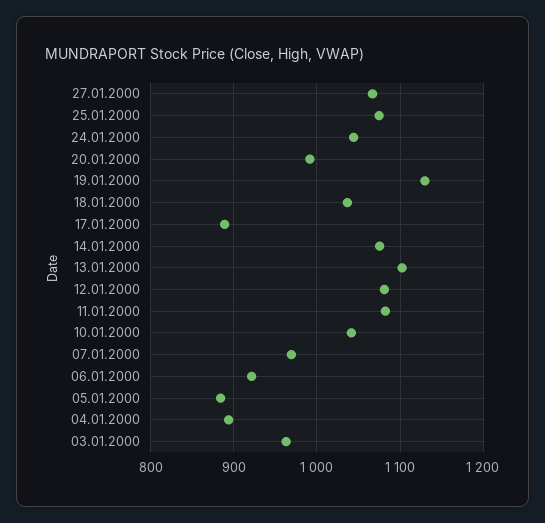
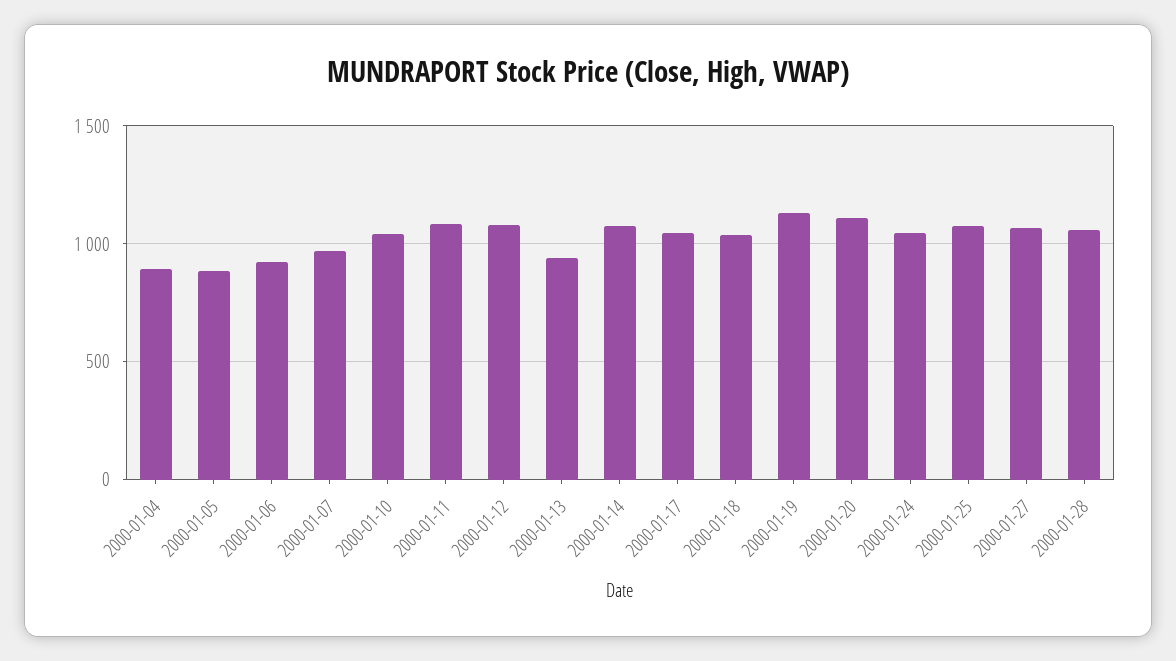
20.01.2000: 990 -> 1100
17.01.2000: 890 -> 1050
13.01.2000: 1100 -> 950
03.01.2000: 960 -> none
2000-01-28: none -> 1050

